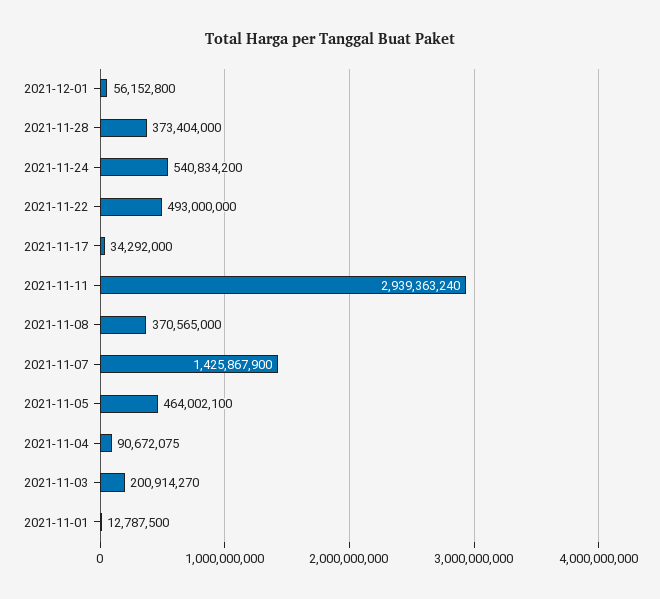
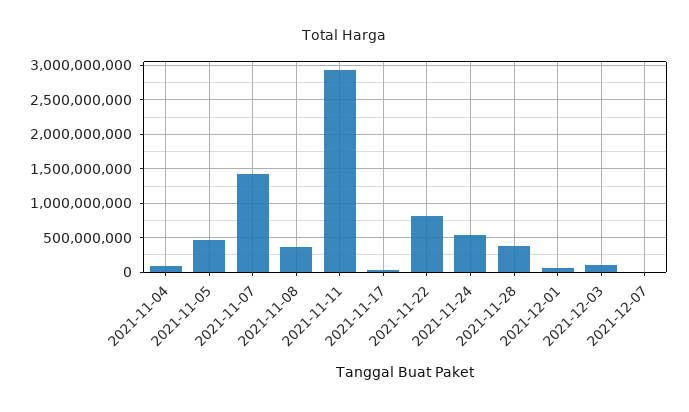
2021-11-22: 493000000 -> 800000000
2021-11-03: 200914270 -> none
2021-11-01: 12787500 -> none
2021-12-03: none -> 100000000
2021-12-07: none -> 0

